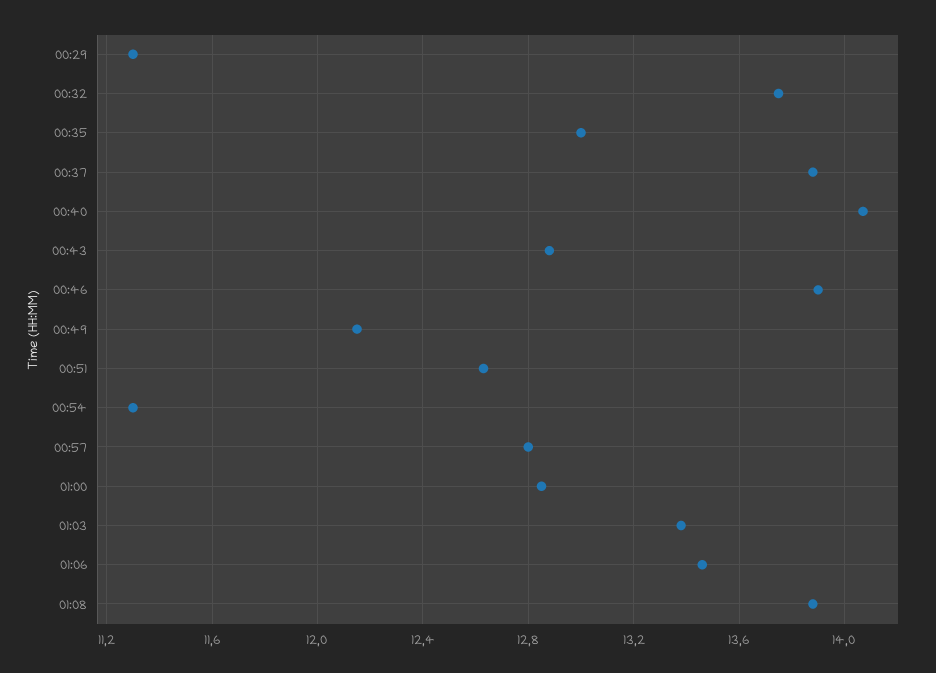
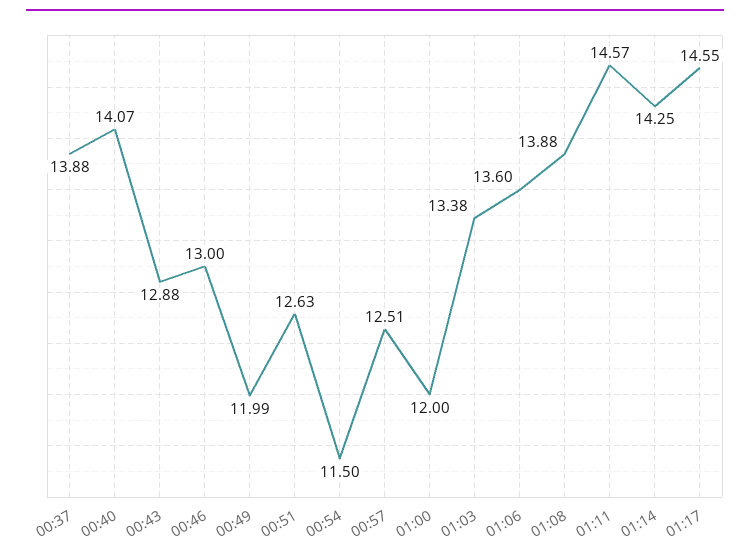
00:29: 11.3 -> none
00:32: 13.75 -> none
00:35: 13 -> none
00:46: 13.9 -> 13
00:49: 12.15 -> 11.99
00:54: 11.3 -> 11.5
00:57: 12.8 -> 12.51
01:00: 12.85 -> 12
01:06: 13.45 -> 13.6
01:11: none -> 14.57
01:14: none -> 14.25
01:17: none -> 14.55

